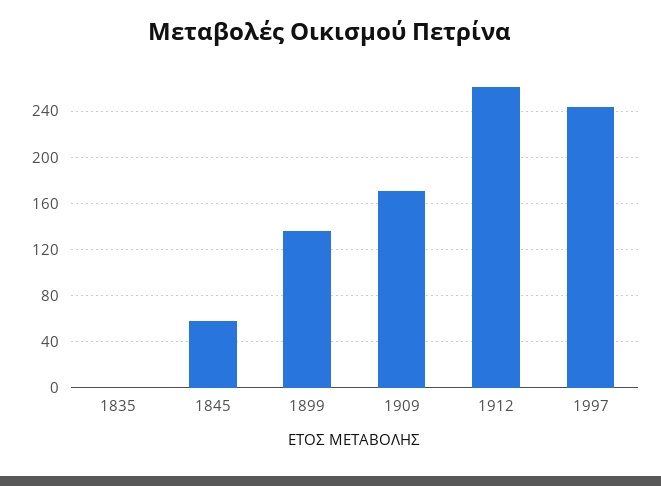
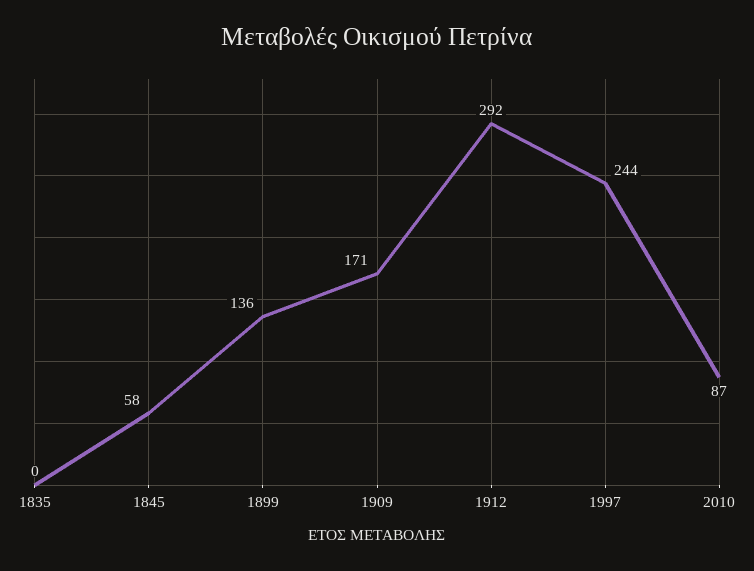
1912: 260 -> 292
2010: none -> 87

